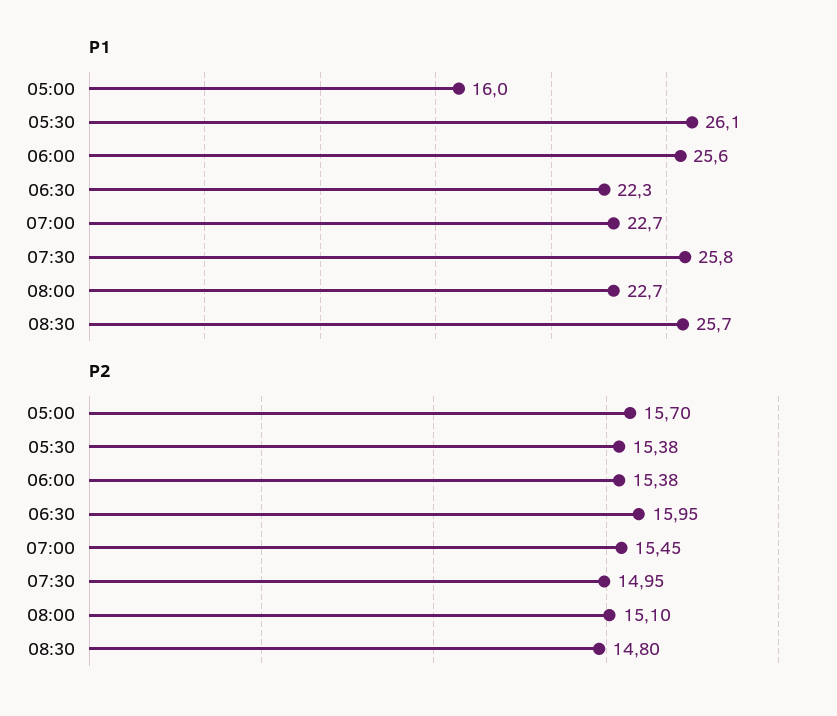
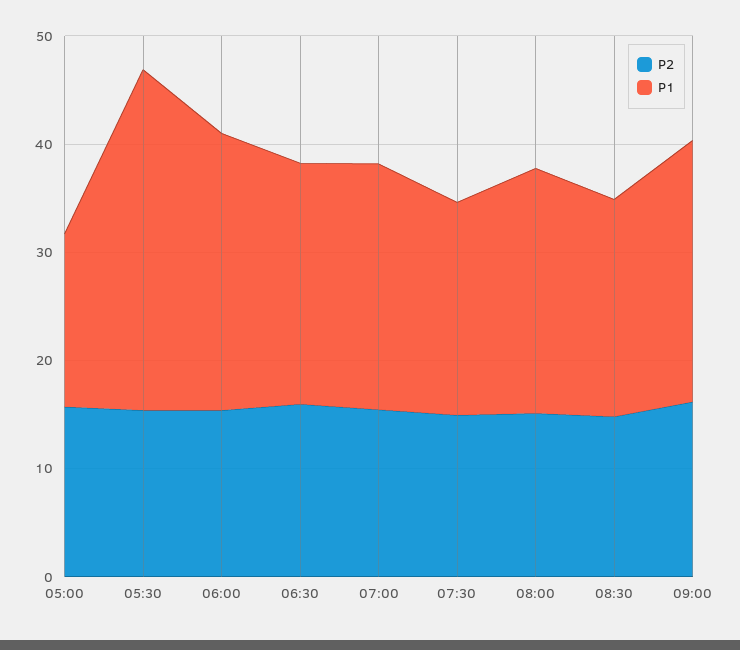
P1, 05:30: 26.1 -> 32
P1, 07:30: 25.8 -> 20
P1, 08:30: 25.7 -> 20
P2, 09:00: none -> 16
P1, 09:00: none -> 24

